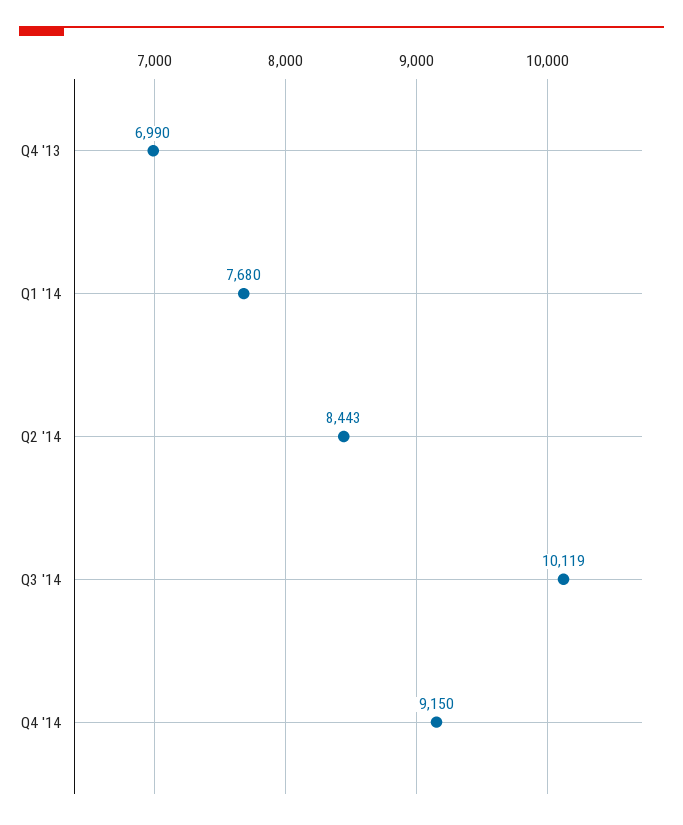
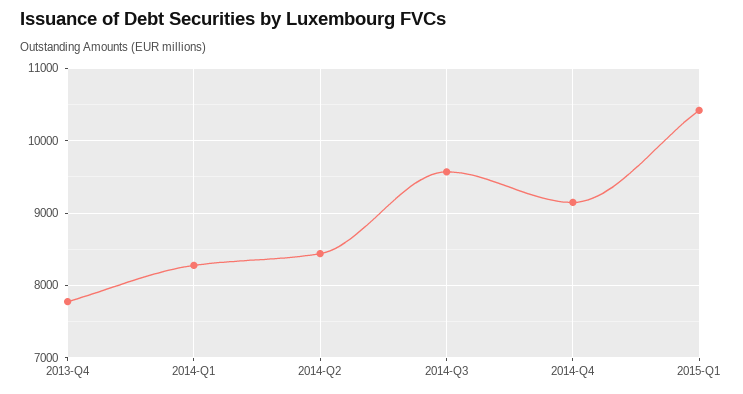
Q4 '13: 6990 -> 7800
Q1 '14: 7680 -> 8300
Q3 '14: 10119 -> 9600
2015-Q1: none -> 10400

